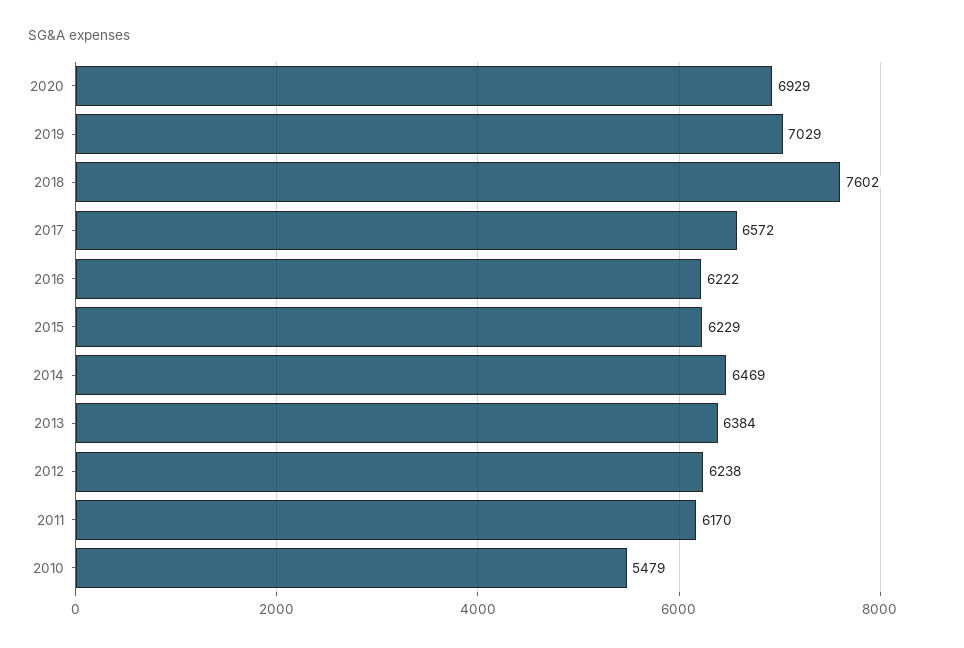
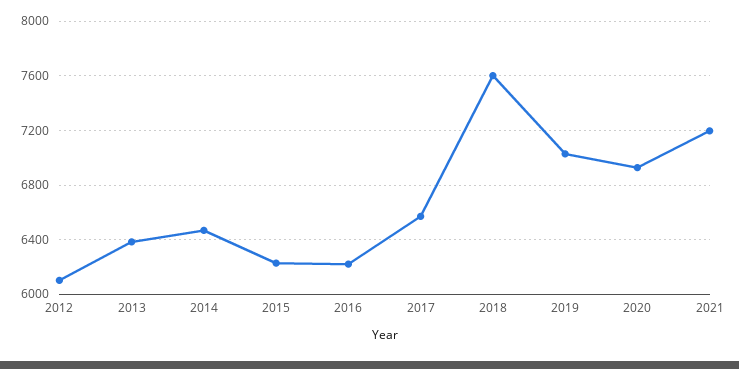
2012: 6238 -> 6100
2011: 6170 -> none
2010: 5479 -> none
2021: none -> 7200

